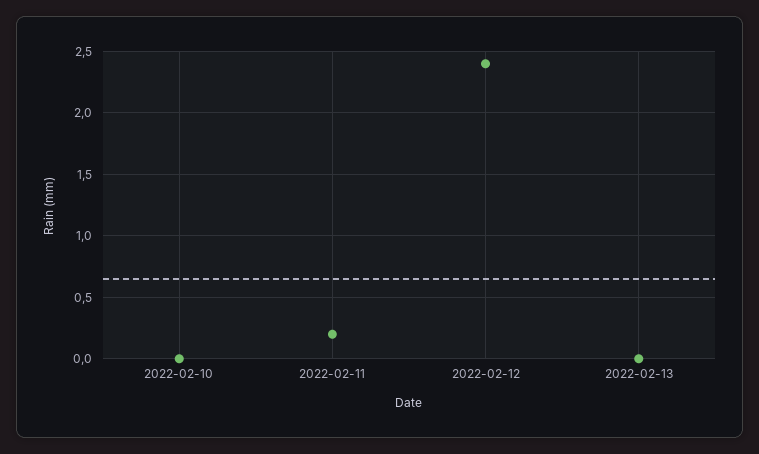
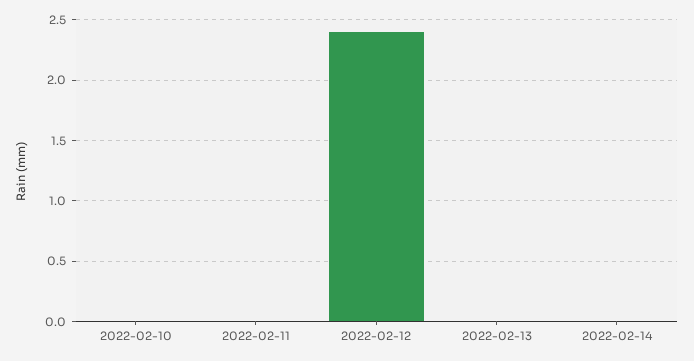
2022-02-11: 0.2 -> 0
2022-02-14: none -> 0

